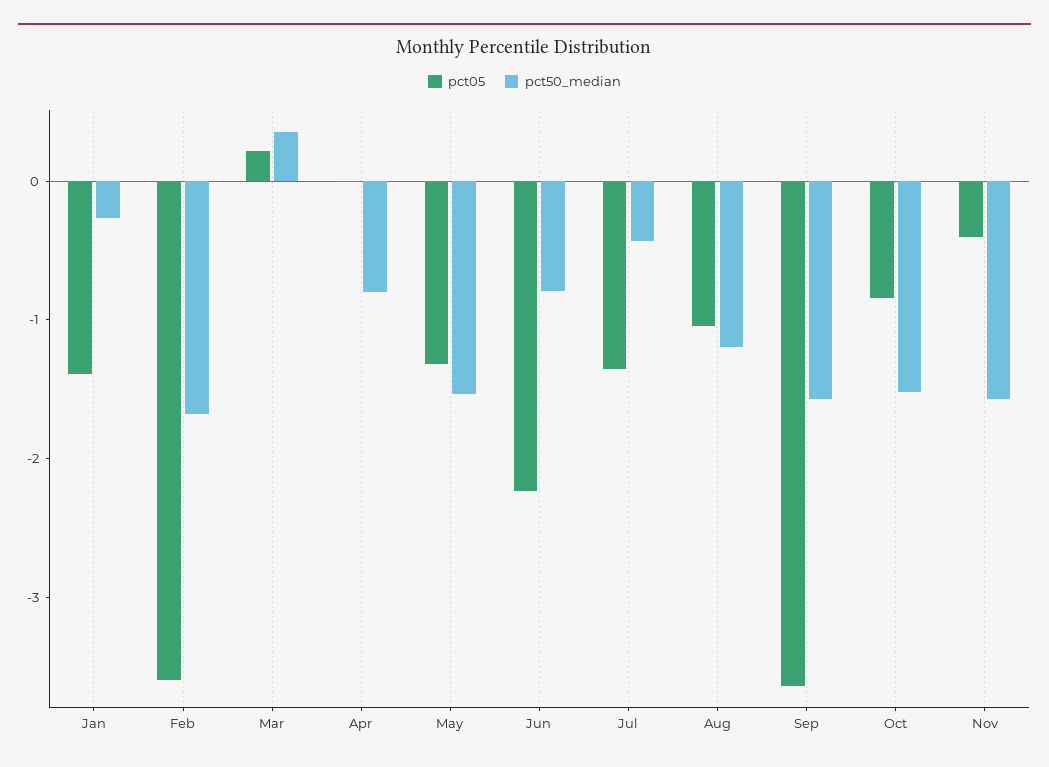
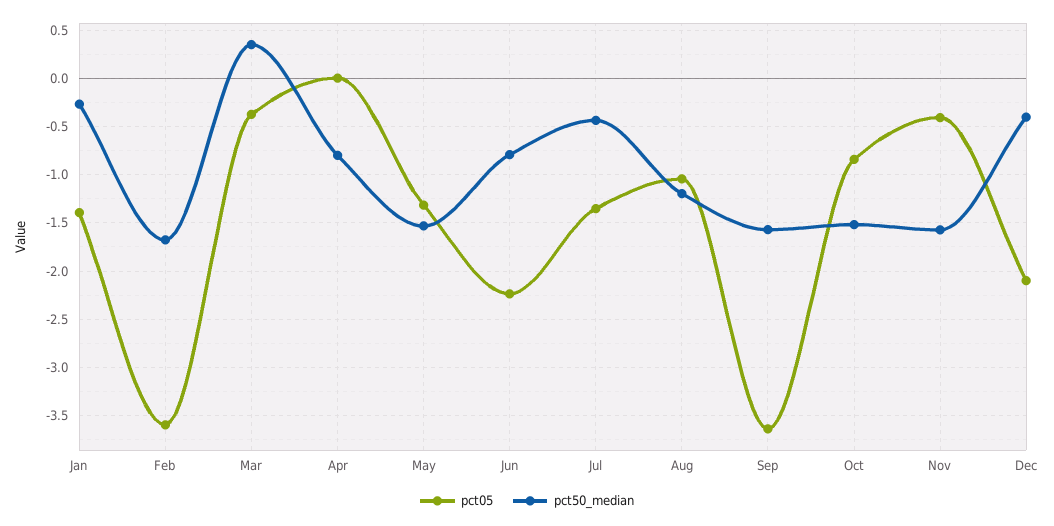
pct05, Mar: 0.2 -> -0.4
pct05, Dec: none -> -2.1
pct50_median, Dec: none -> -0.4

